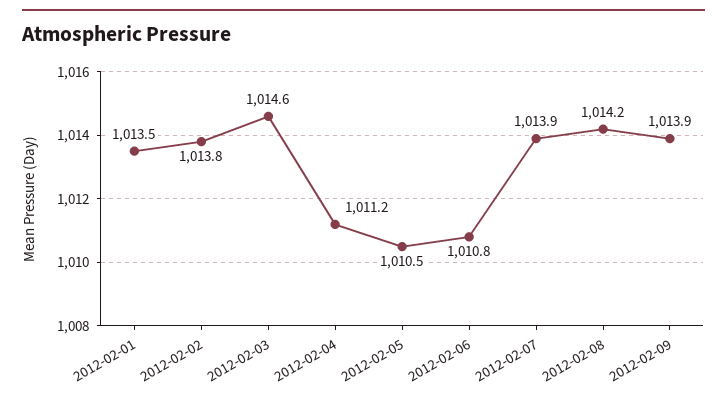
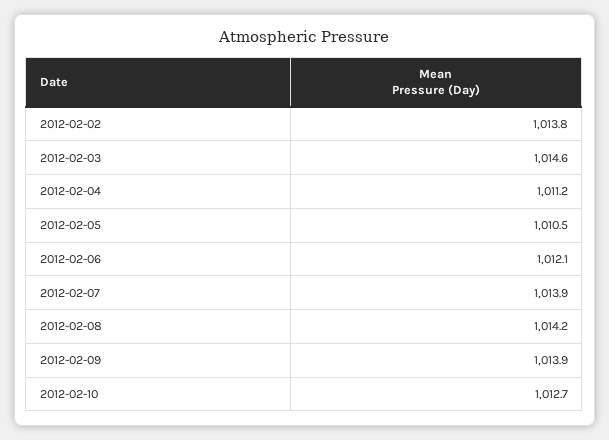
2012-02-01: 1013.5 -> none
2012-02-06: 1010.8 -> 1012.1
2012-02-10: none -> 1012.7

